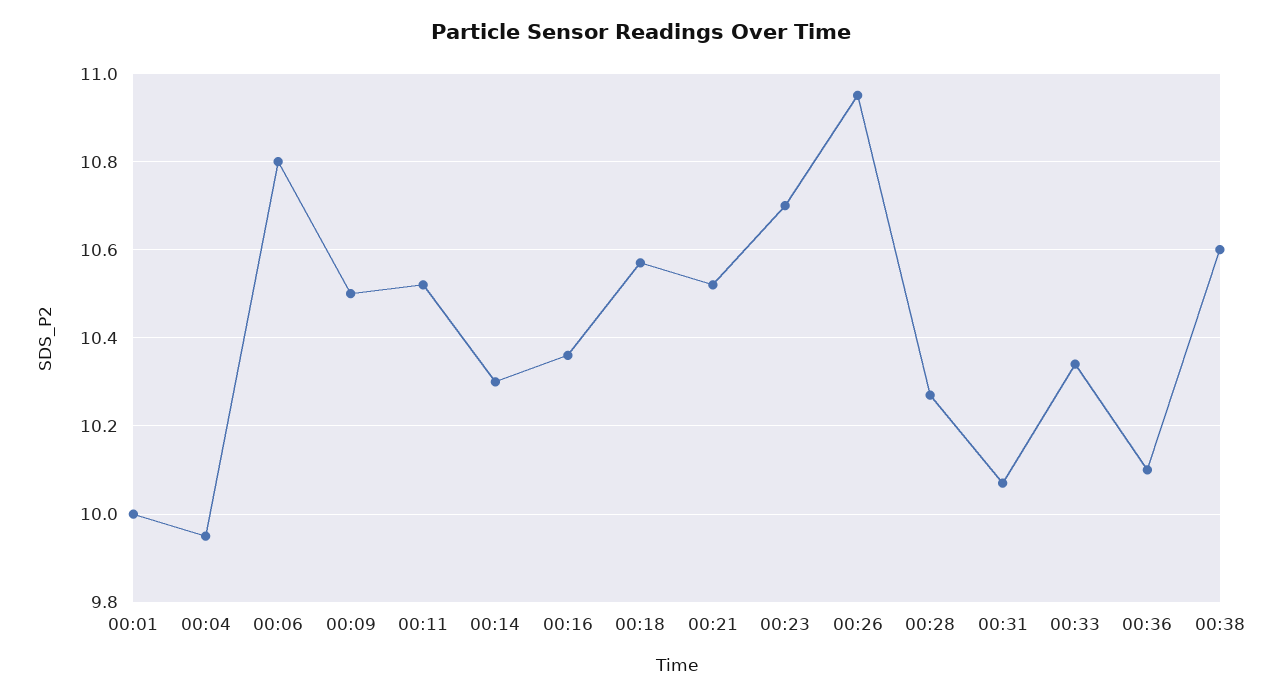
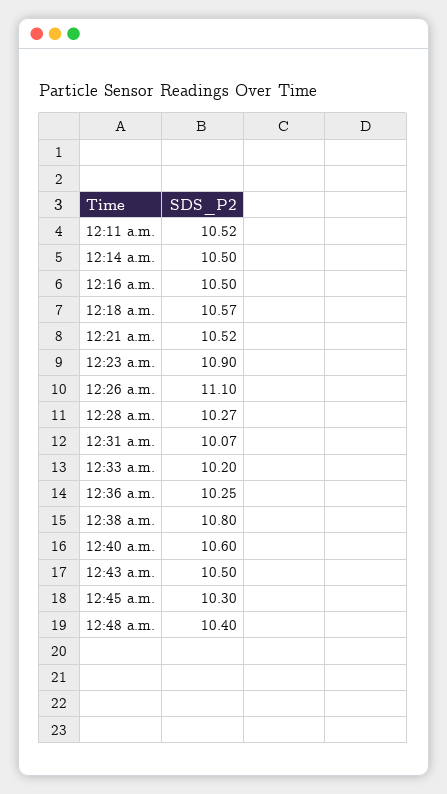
00:01: 10 -> none
00:04: 9.95 -> none
00:06: 10.8 -> none
00:09: 10.5 -> none
00:14: 10.3 -> 10.5
00:16: 10.35 -> 10.5
00:23: 10.7 -> 10.9
00:26: 10.95 -> 11.1
00:33: 10.35 -> 10.2
00:36: 10.1 -> 10.25
00:38: 10.6 -> 10.8
12:40 a.m.: none -> 10.6
12:43 a.m.: none -> 10.5
12:45 a.m.: none -> 10.3
12:48 a.m.: none -> 10.4

